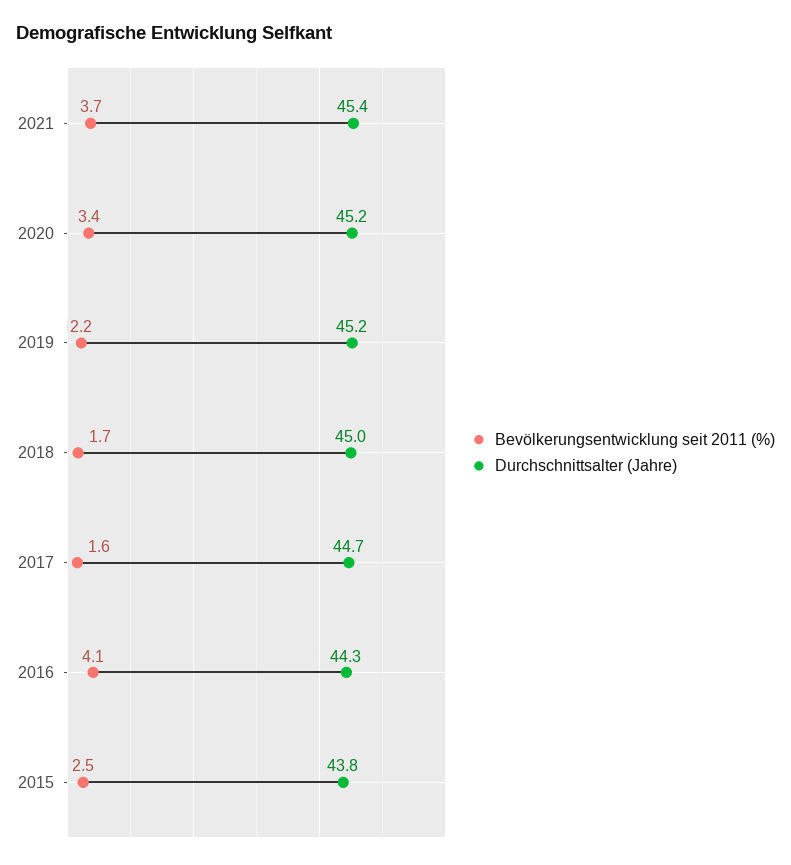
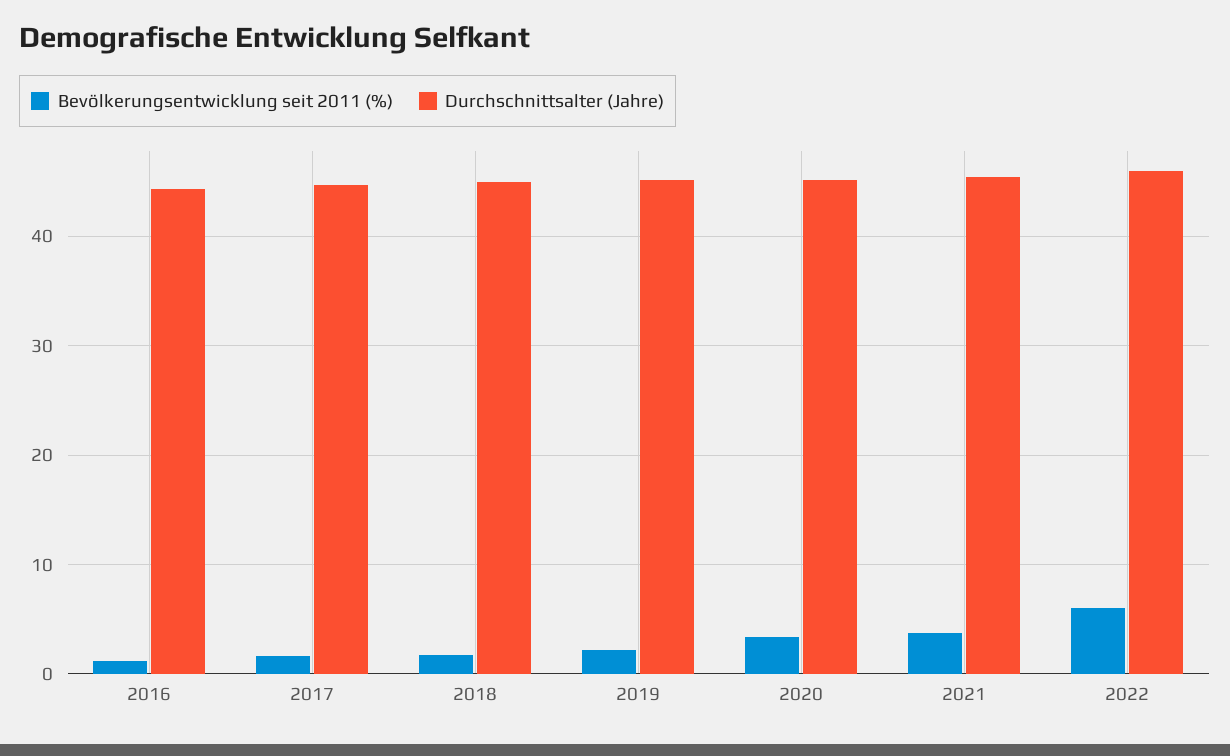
Bevölkerungsentwicklung seit 2011 (%), 2016: 4.1 -> 1
Bevölkerungsentwicklung seit 2011 (%), 2015: 2.5 -> none
Durchschnittsalter (Jahre), 2015: 43.8 -> none
Bevölkerungsentwicklung seit 2011 (%), 2022: none -> 6
Durchschnittsalter (Jahre), 2022: none -> 46

